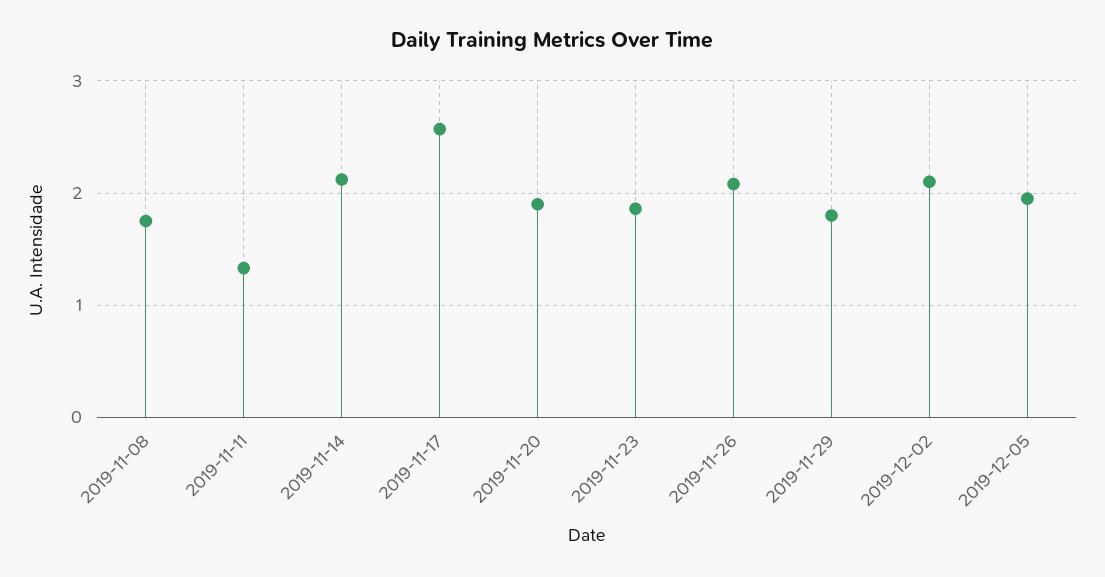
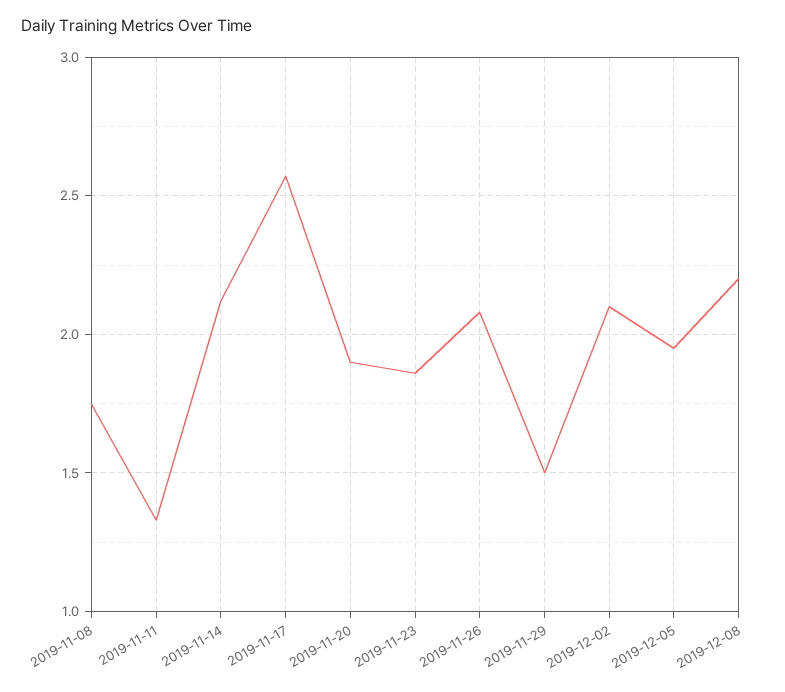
2019-11-29: 1.8 -> 1.5
2019-12-08: none -> 2.2

